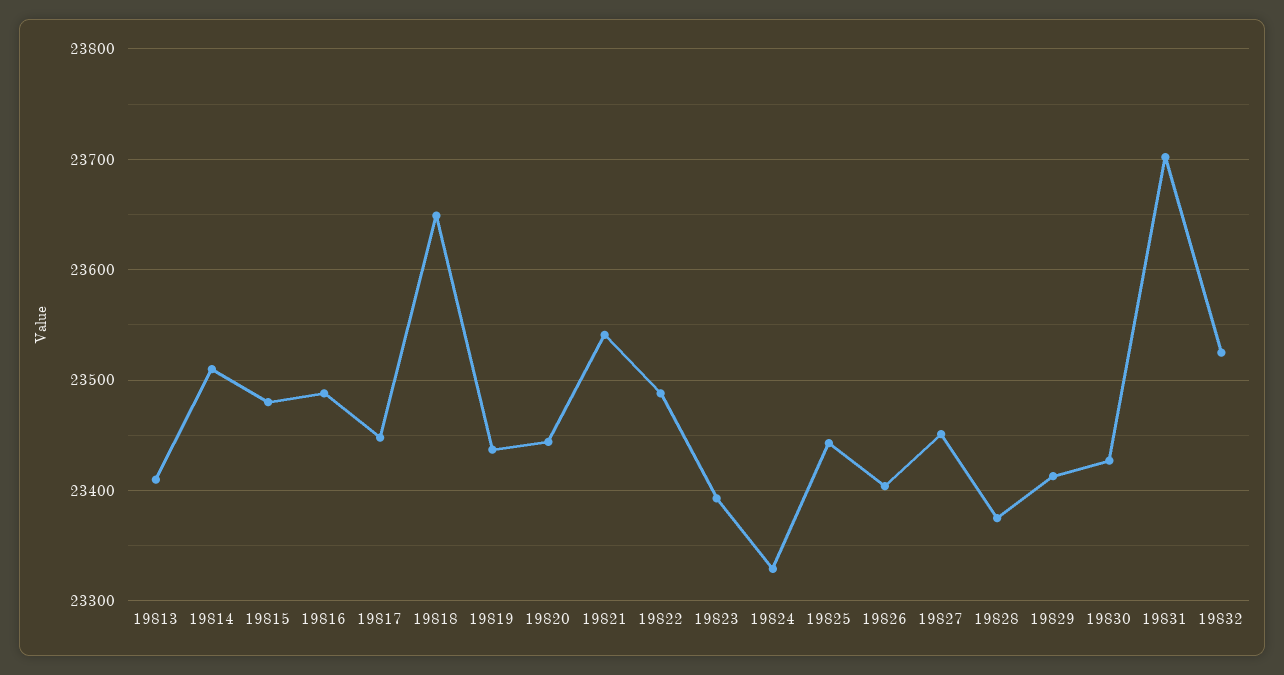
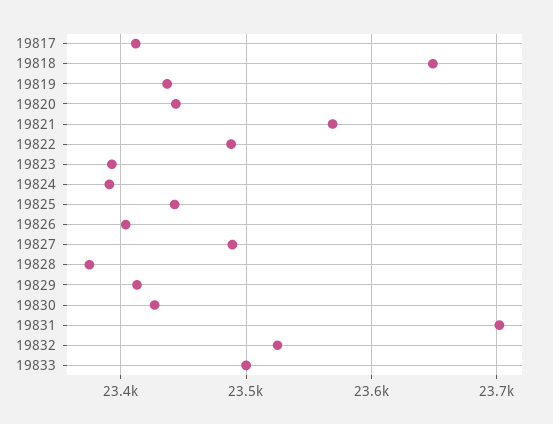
19813: 23410 -> none
19814: 23510 -> none
19815: 23480 -> none
19816: 23490 -> none
19817: 23450 -> 23410
19821: 23540 -> 23570
19824: 23330 -> 23390
19827: 23450 -> 23490
19833: none -> 23500

